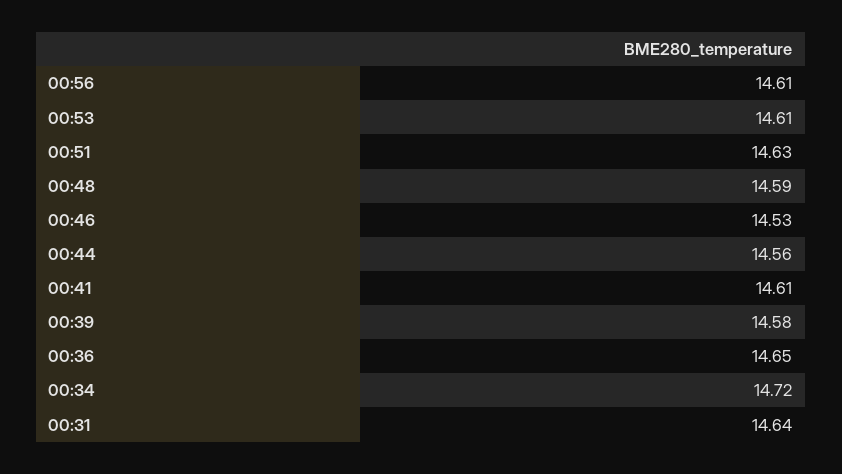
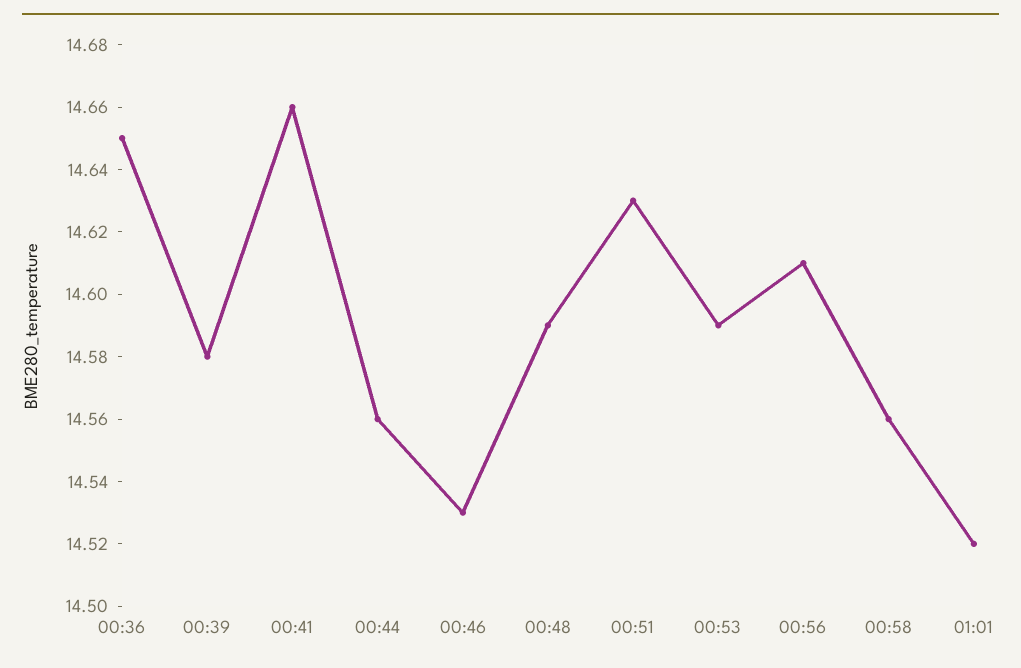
00:53: 14.61 -> 14.59
00:41: 14.61 -> 14.66
00:34: 14.72 -> none
00:31: 14.64 -> none
00:58: none -> 14.56
01:01: none -> 14.52

